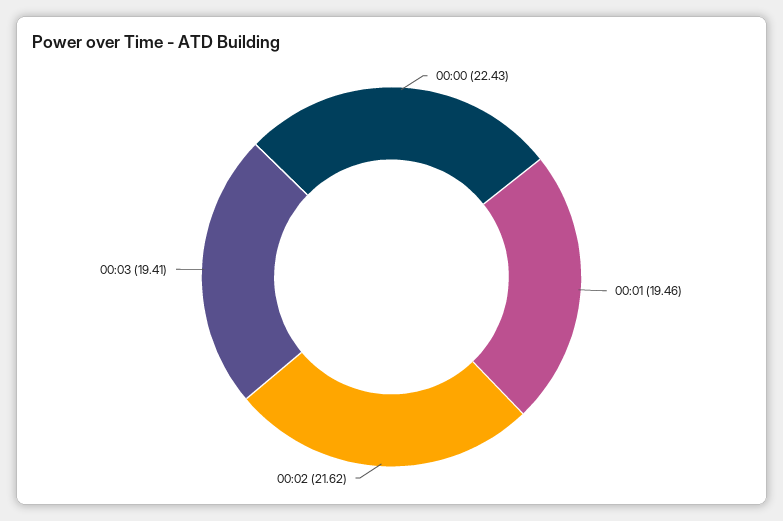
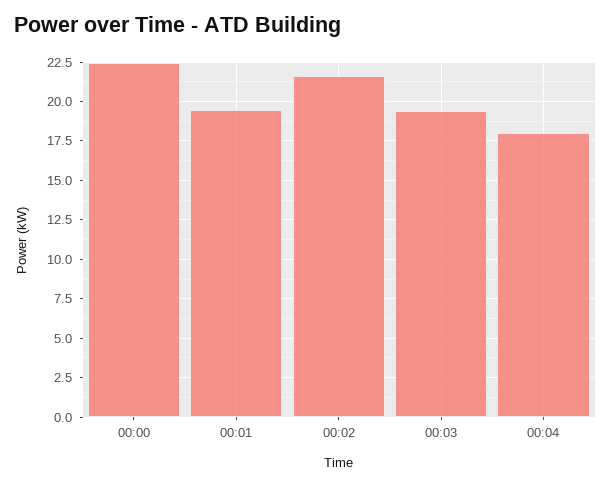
00:04: none -> 18

